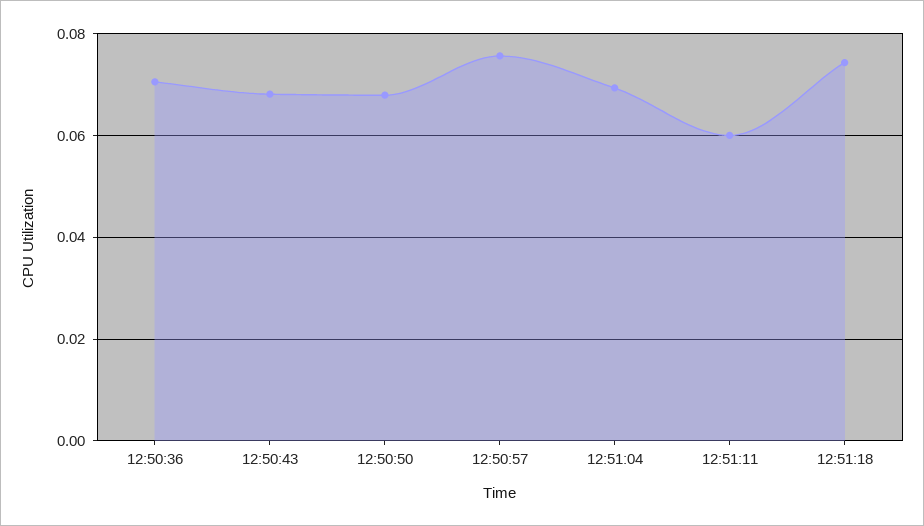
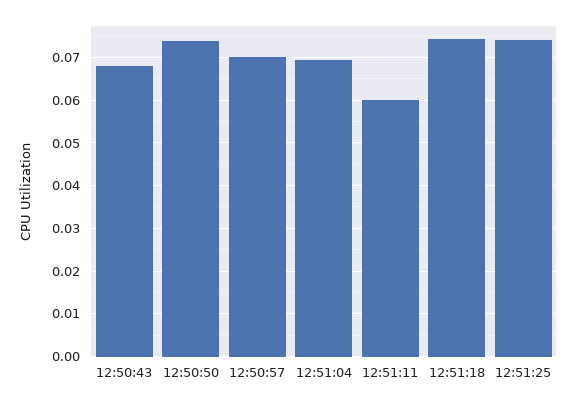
12:50:36: 0.07 -> none
12:50:50: 0.068 -> 0.074
12:50:57: 0.076 -> 0.07
12:51:25: none -> 0.074

